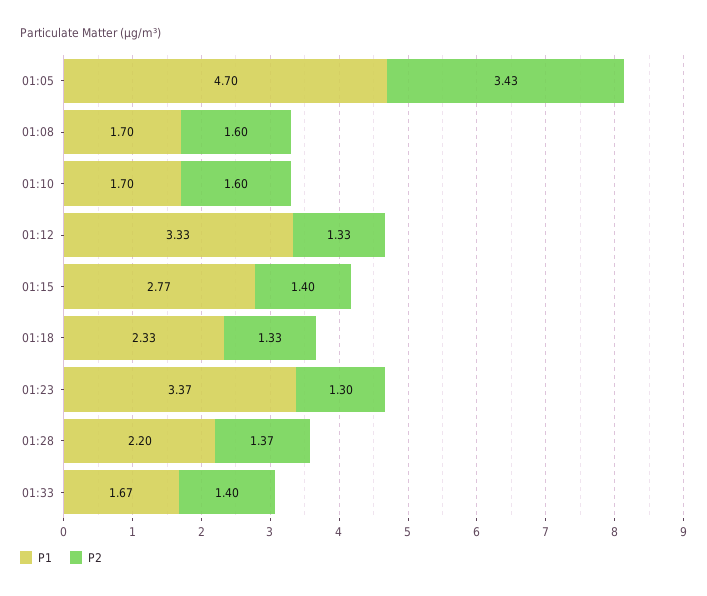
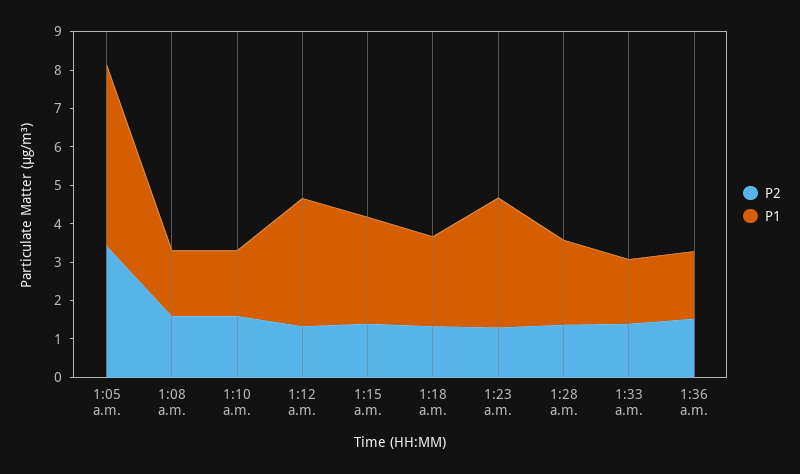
P2, 1:36 a.m.: none -> 1.5
P1, 1:36 a.m.: none -> 1.75

